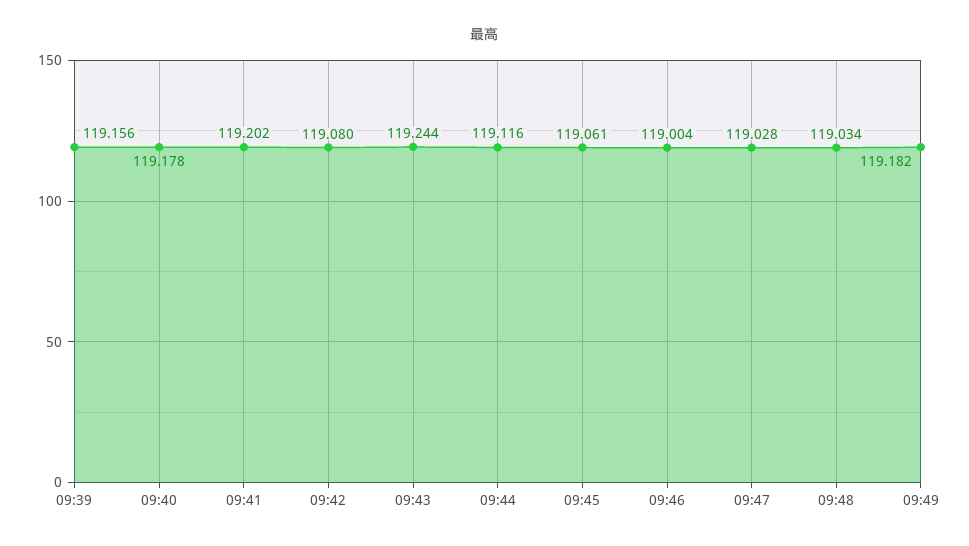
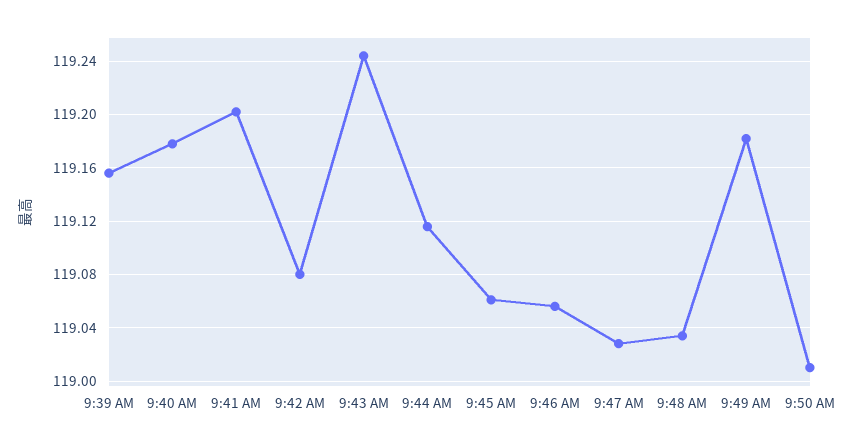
09:46: 119.004 -> 119.055
9:50 AM: none -> 119.01

